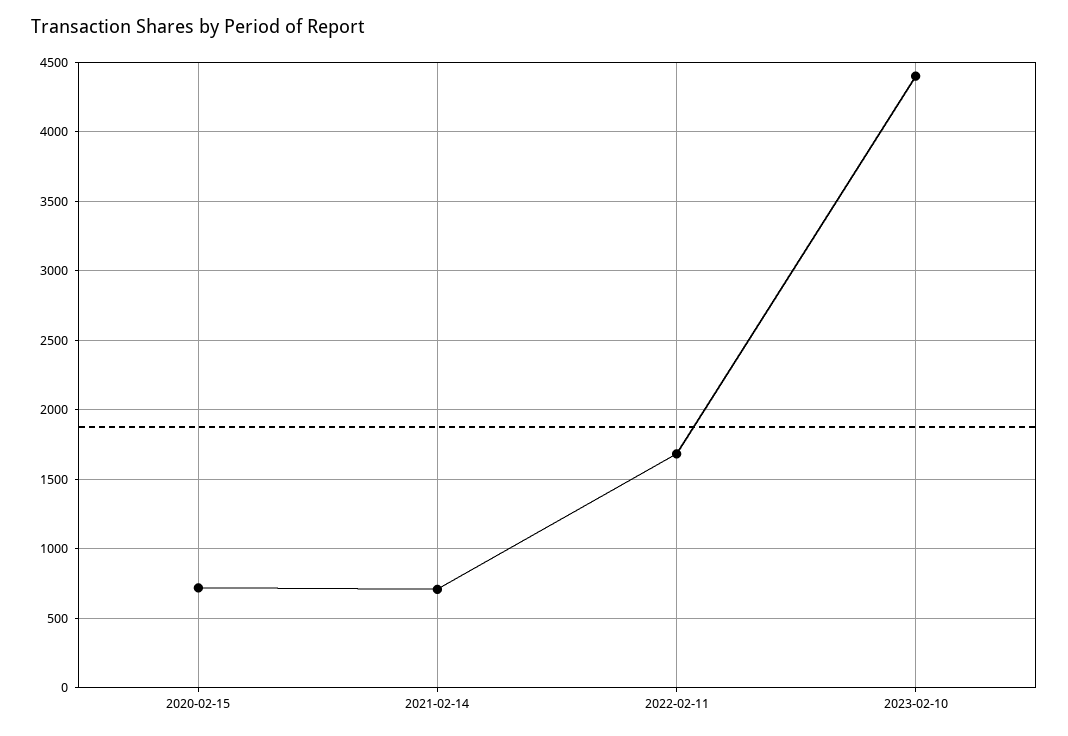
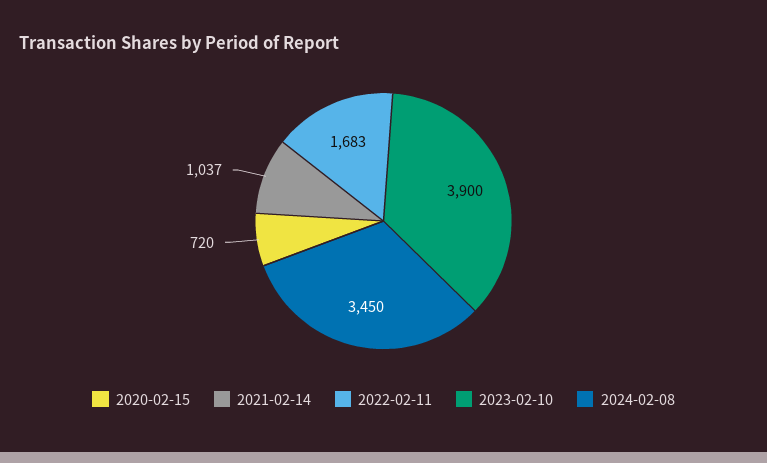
2021-02-14: 700 -> 1037
2023-02-10: 4400 -> 3900
2024-02-08: none -> 3450

